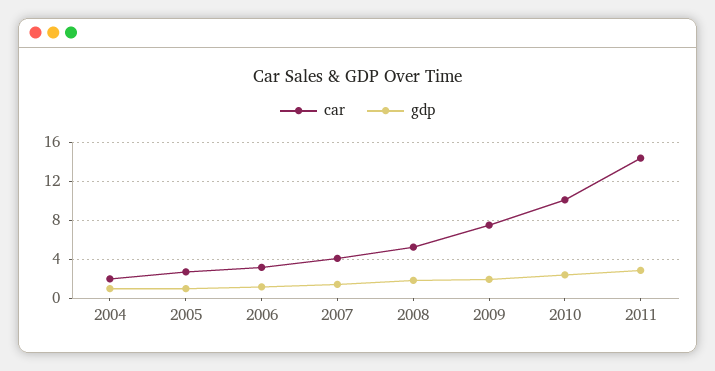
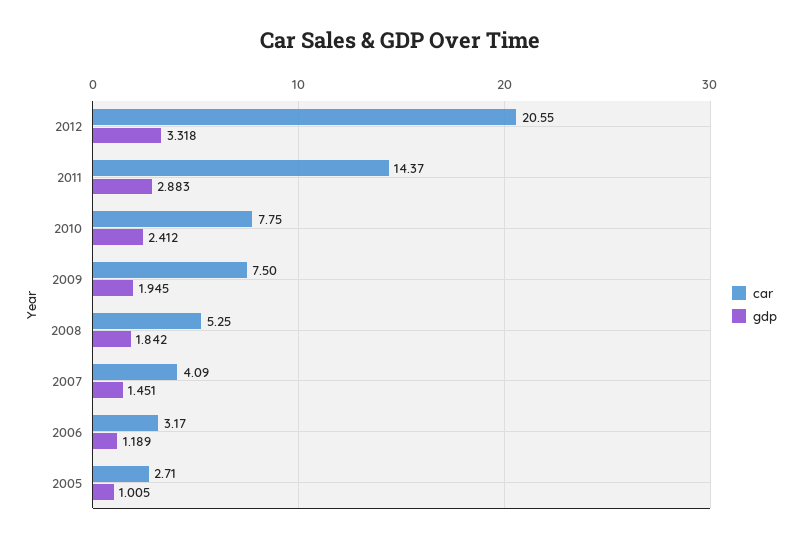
car, 2004: 2 -> none
gdp, 2004: 1 -> none
car, 2010: 10 -> 7.75
car, 2012: none -> 20.55
gdp, 2012: none -> 3.318

